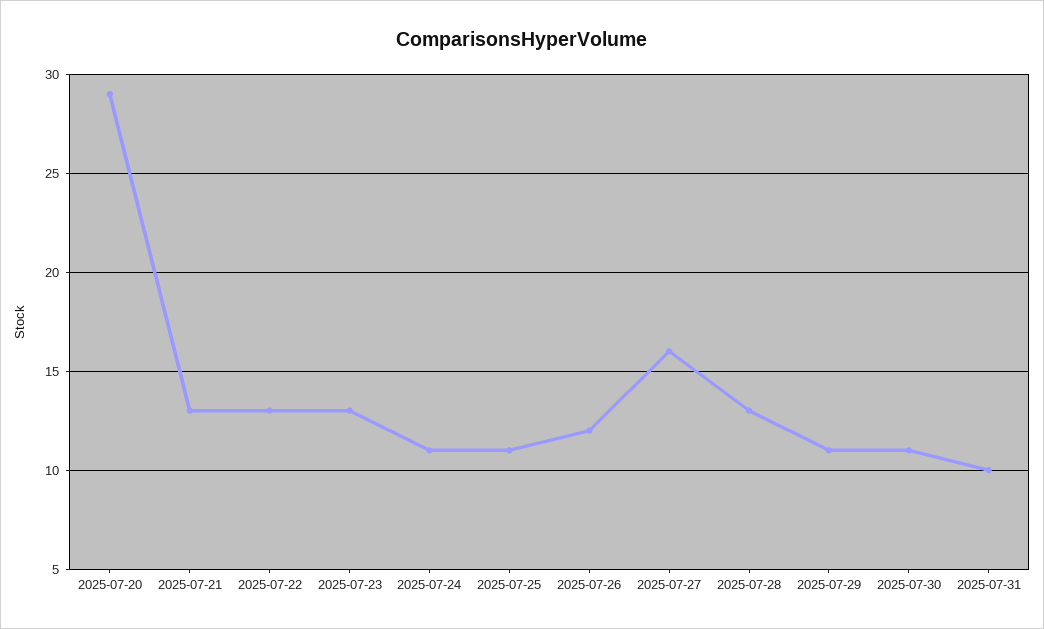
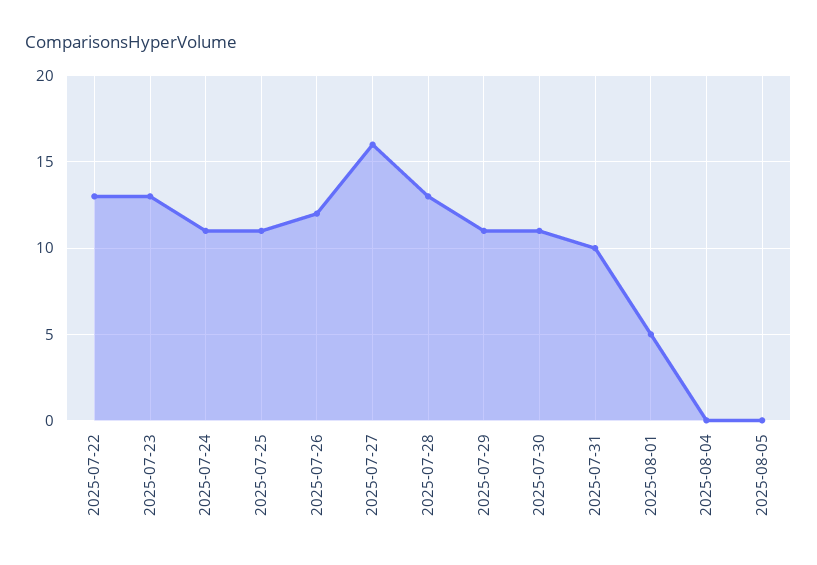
2025-07-20: 29 -> none
2025-07-21: 13 -> none
2025-08-01: none -> 5
2025-08-04: none -> 0
2025-08-05: none -> 0

